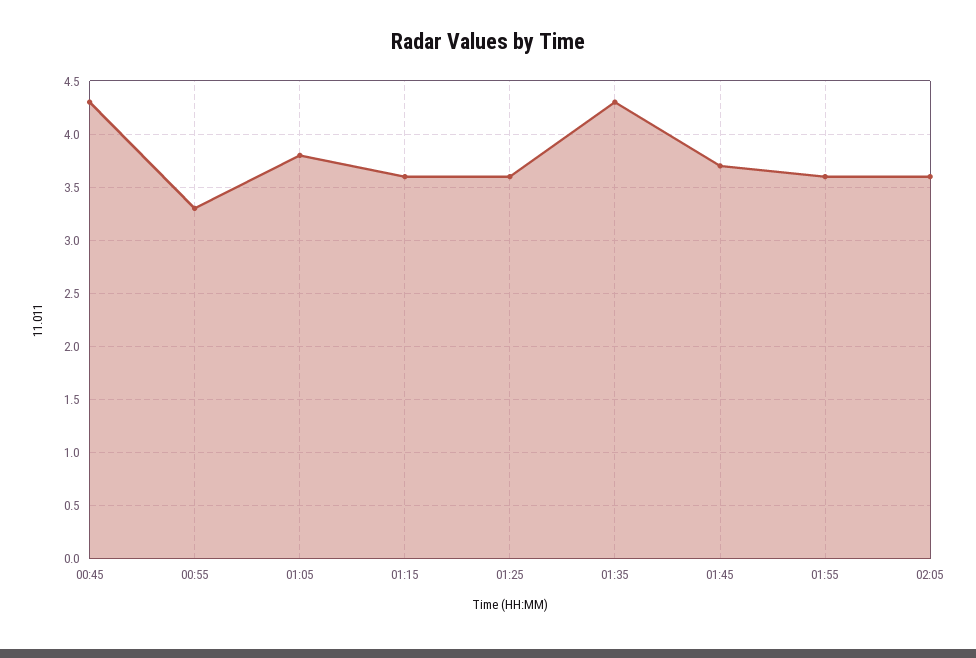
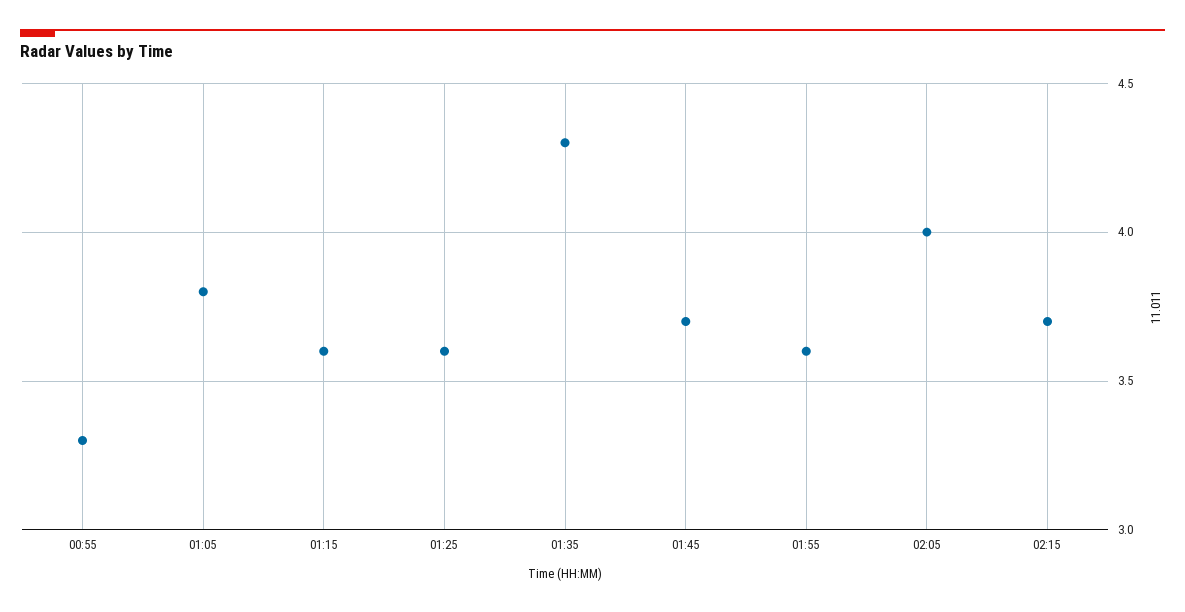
00:45: 4.3 -> none
02:05: 3.6 -> 4
02:15: none -> 3.7

